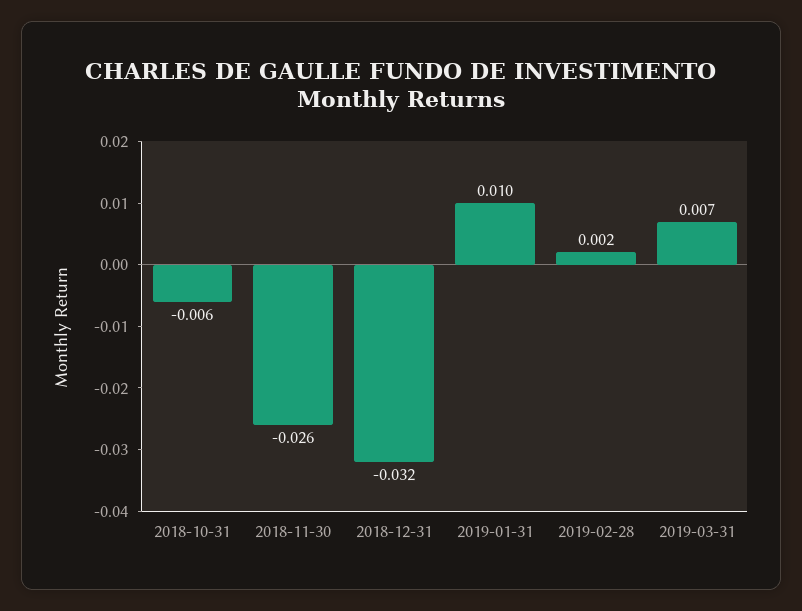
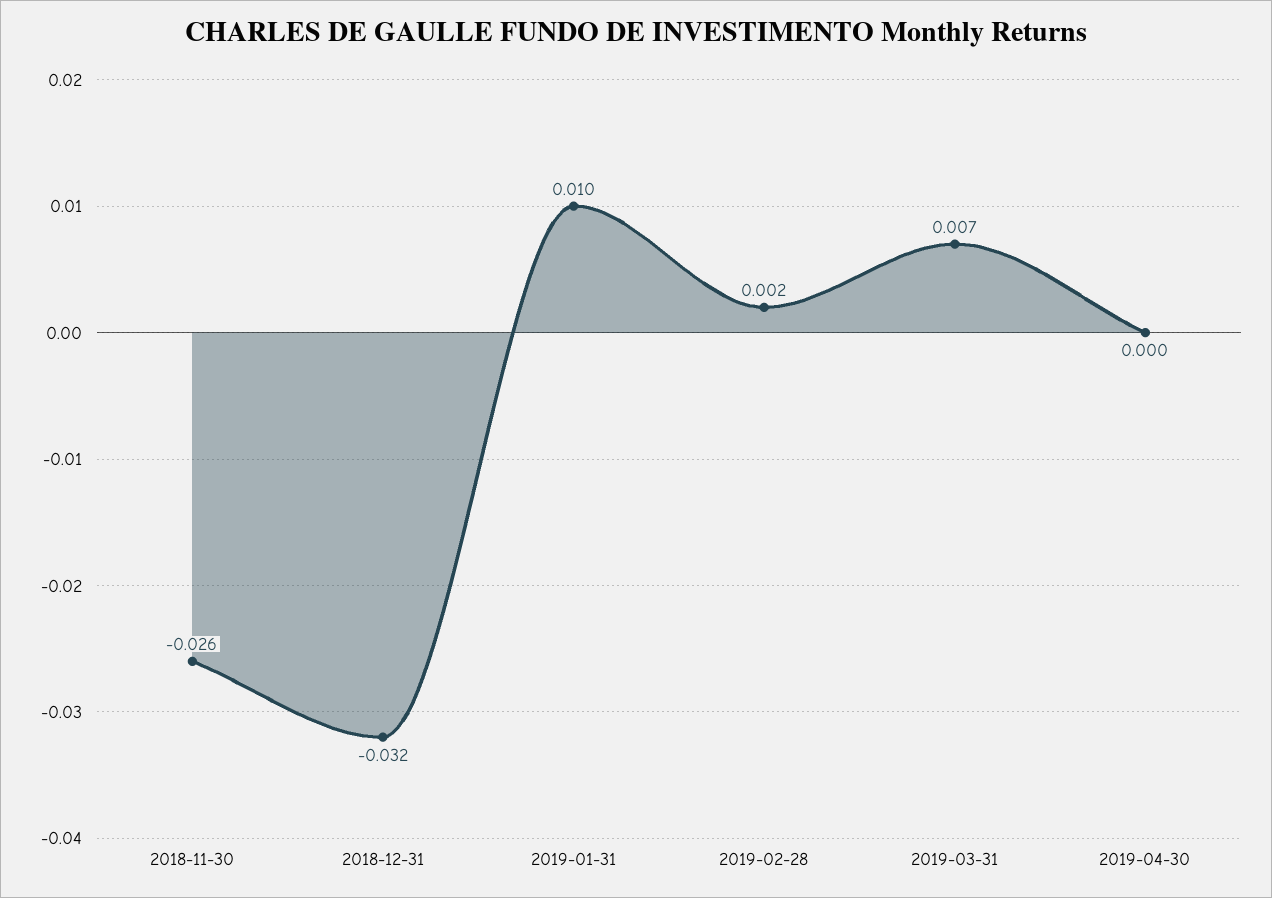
2018-10-31: -0.006 -> none
2019-04-30: none -> 0

